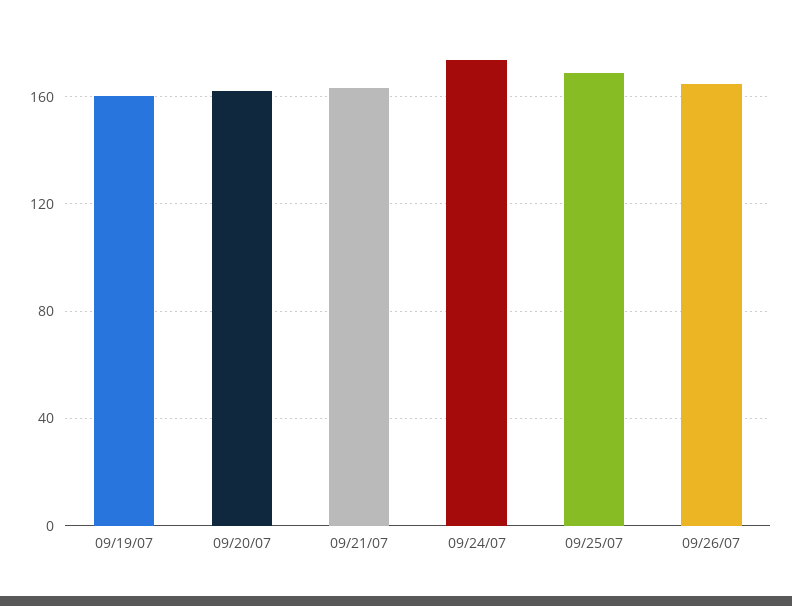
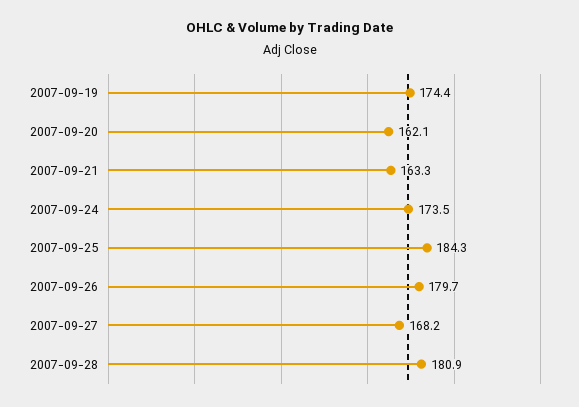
09/19/07: 160 -> 174.4
09/25/07: 170 -> 184.3
09/26/07: 165 -> 179.7
2007-09-27: none -> 168.2
2007-09-28: none -> 180.9

